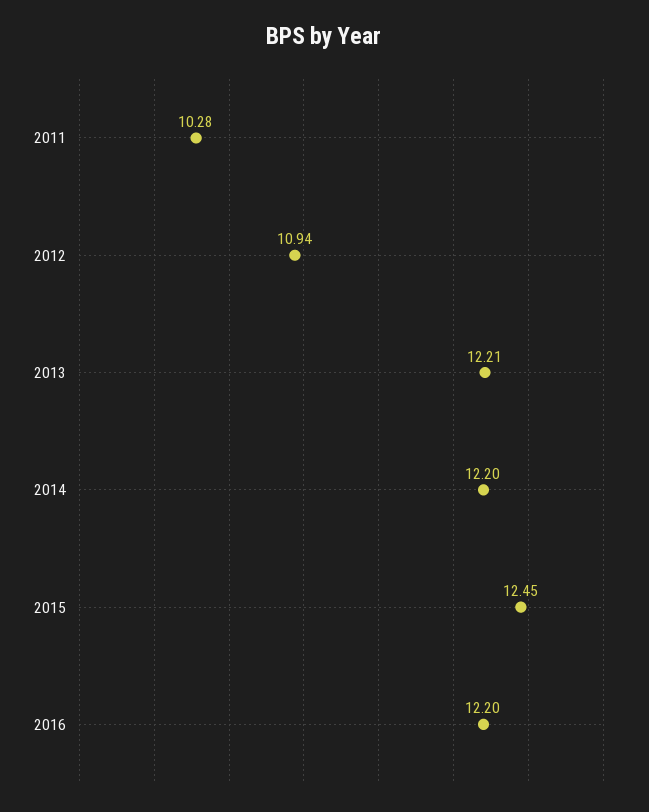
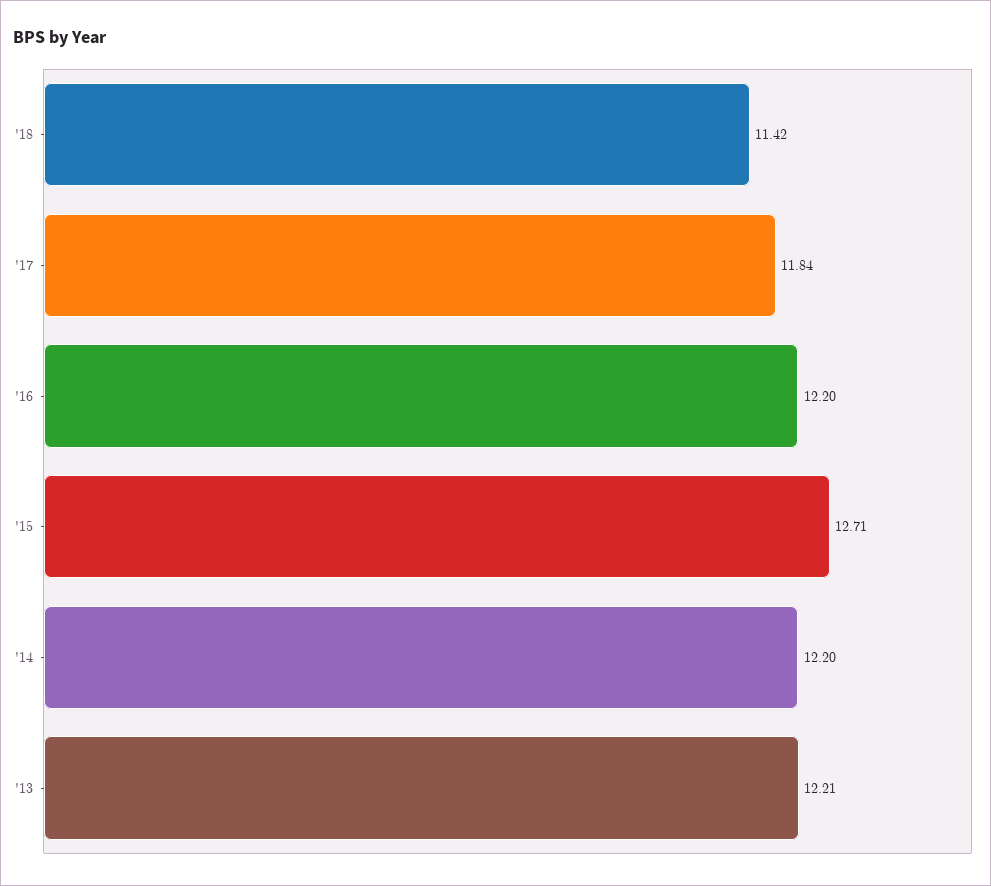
2011: 10.28 -> none
2012: 10.94 -> none
2015: 12.45 -> 12.71
'18: none -> 11.42
'17: none -> 11.84

